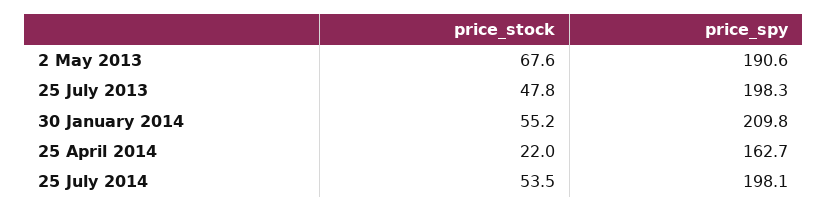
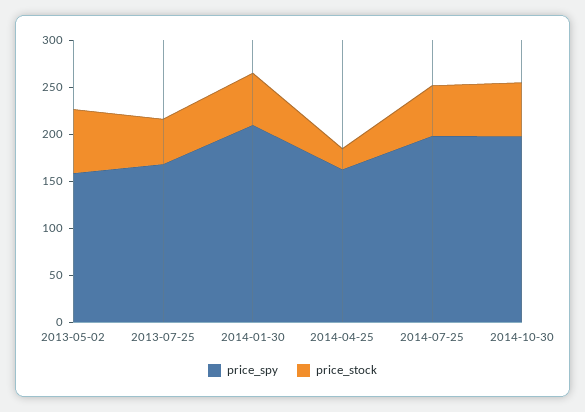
price_spy, 2 May 2013: 190.6 -> 160
price_spy, 25 July 2013: 198.3 -> 170
price_spy, 2014-10-30: none -> 200
price_stock, 2014-10-30: none -> 60

